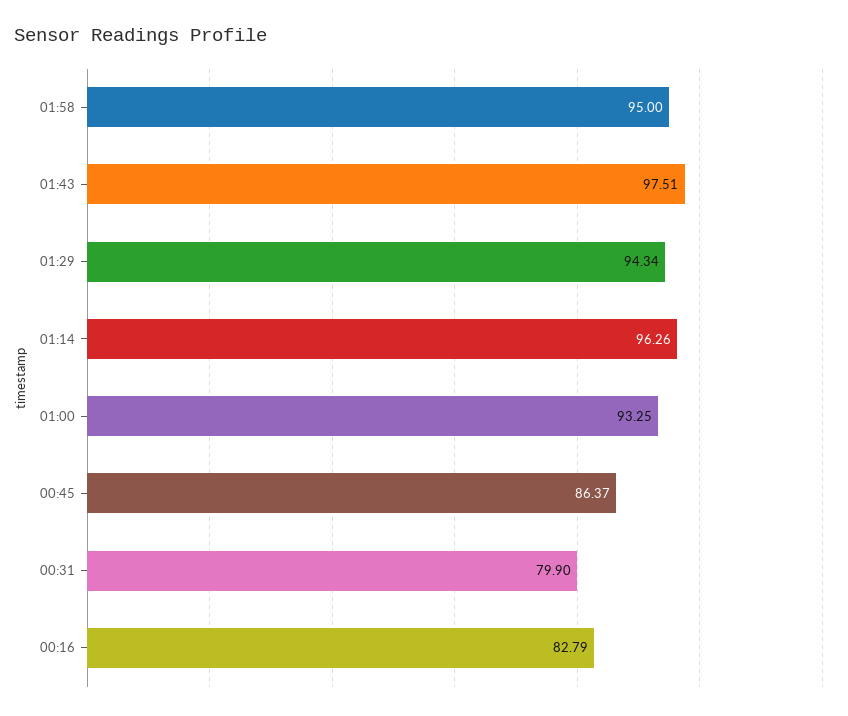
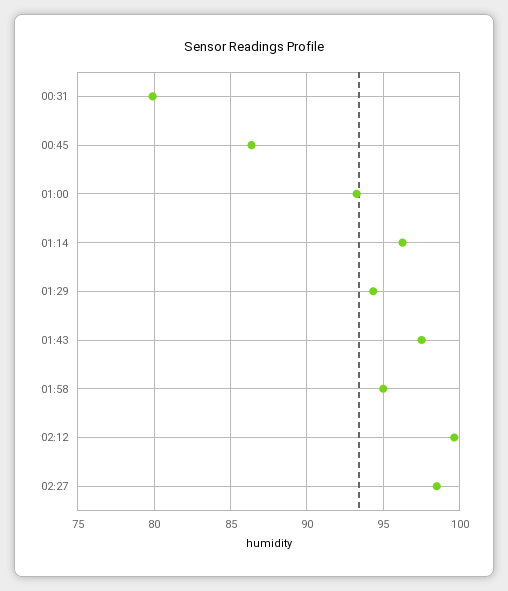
00:16: 82.79 -> none
02:12: none -> 99.5
02:27: none -> 98.5

